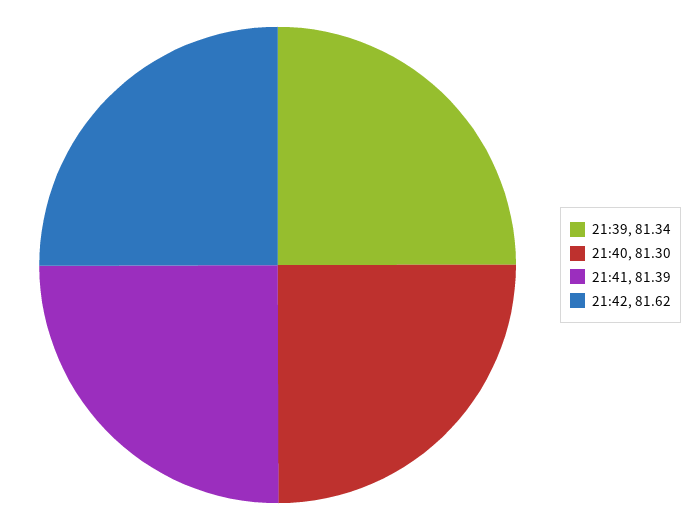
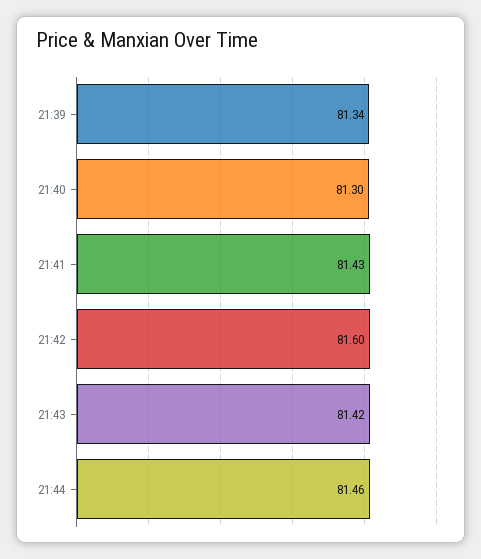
21:41: 81.39 -> 81.43
21:42: 81.62 -> 81.6
21:43: none -> 81.42
21:44: none -> 81.46

